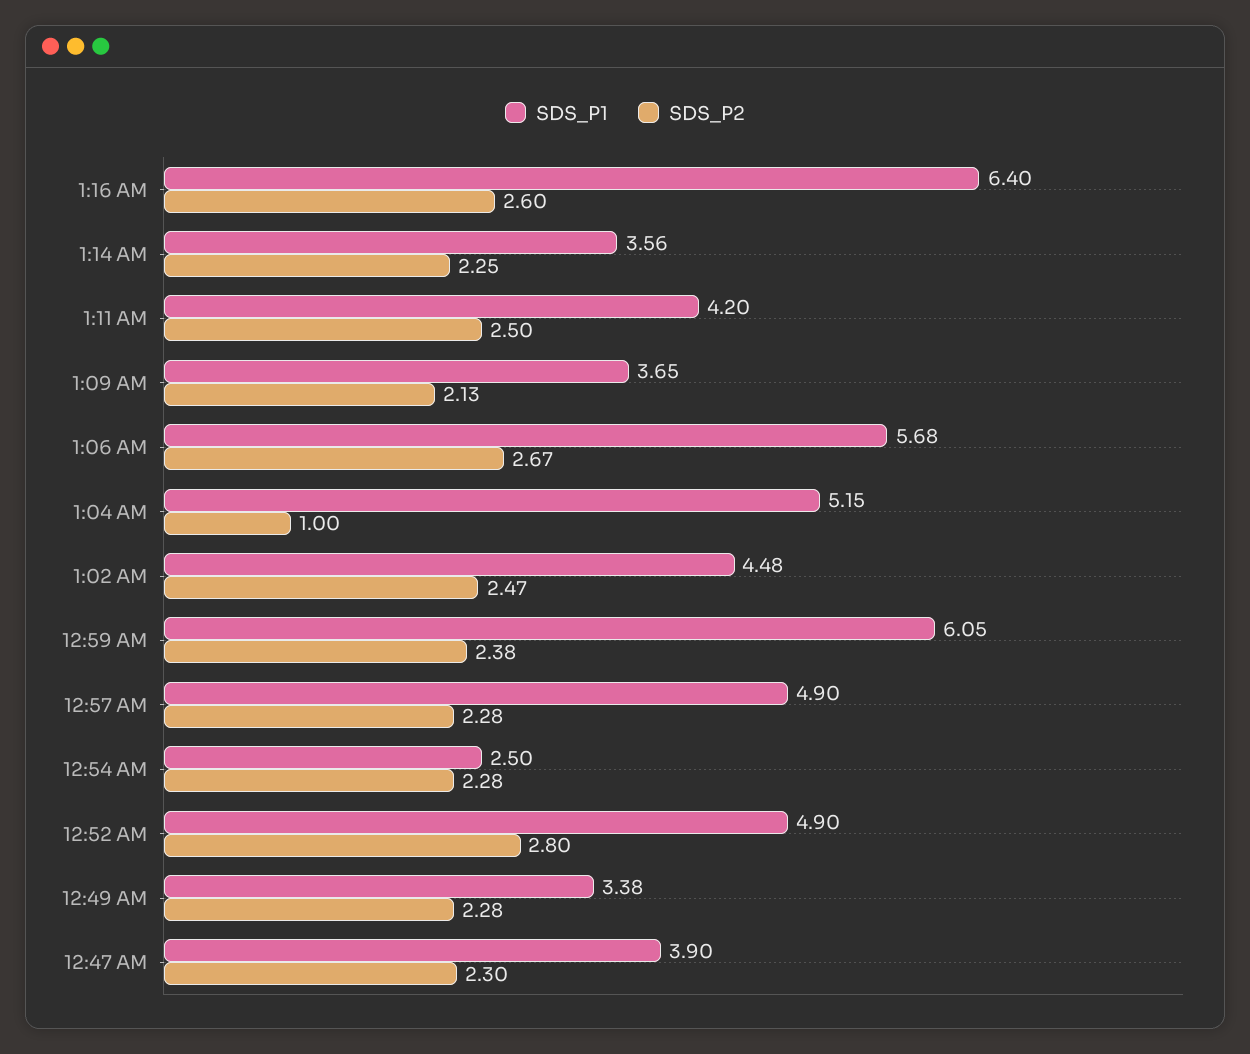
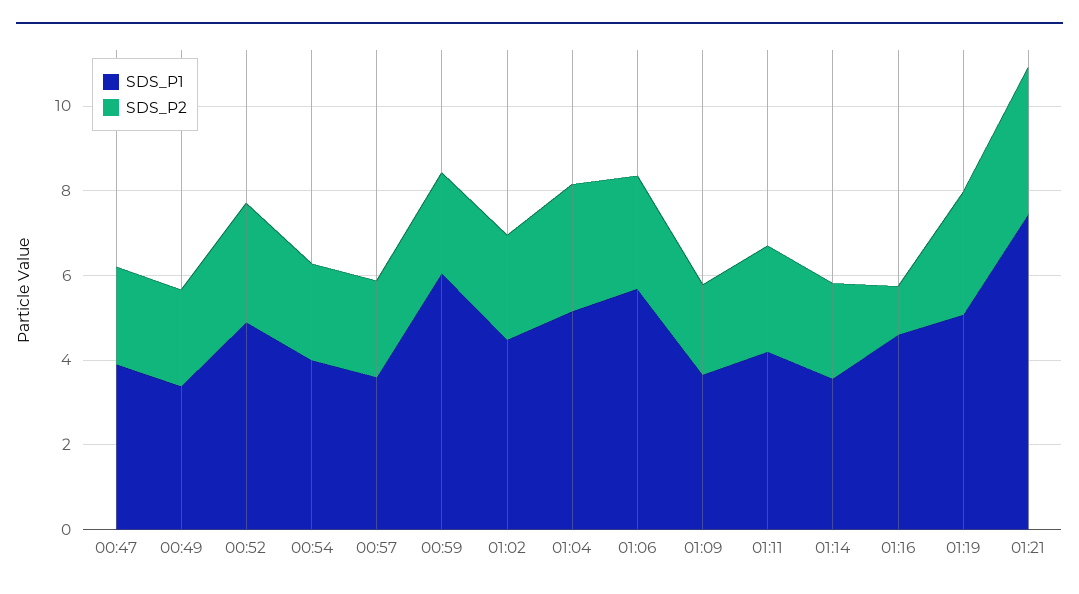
SDS_P1, 1:16 AM: 6.4 -> 4.5
SDS_P2, 1:16 AM: 2.6 -> 1
SDS_P2, 1:04 AM: 1 -> 3
SDS_P1, 12:57 AM: 4.9 -> 3.5
SDS_P1, 12:54 AM: 2.5 -> 4
SDS_P1, 01:19: none -> 5
SDS_P2, 01:19: none -> 3
SDS_P1, 01:21: none -> 7.5
SDS_P2, 01:21: none -> 3.5

